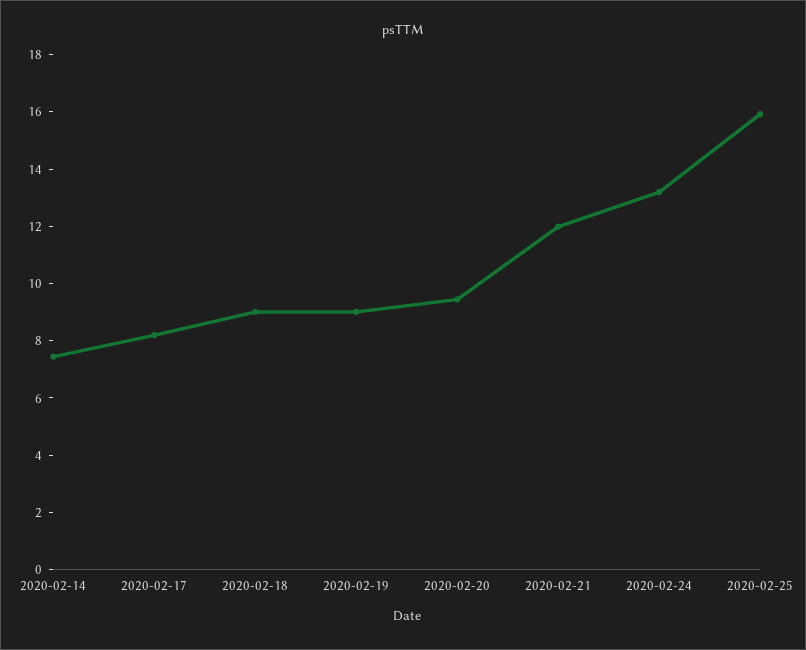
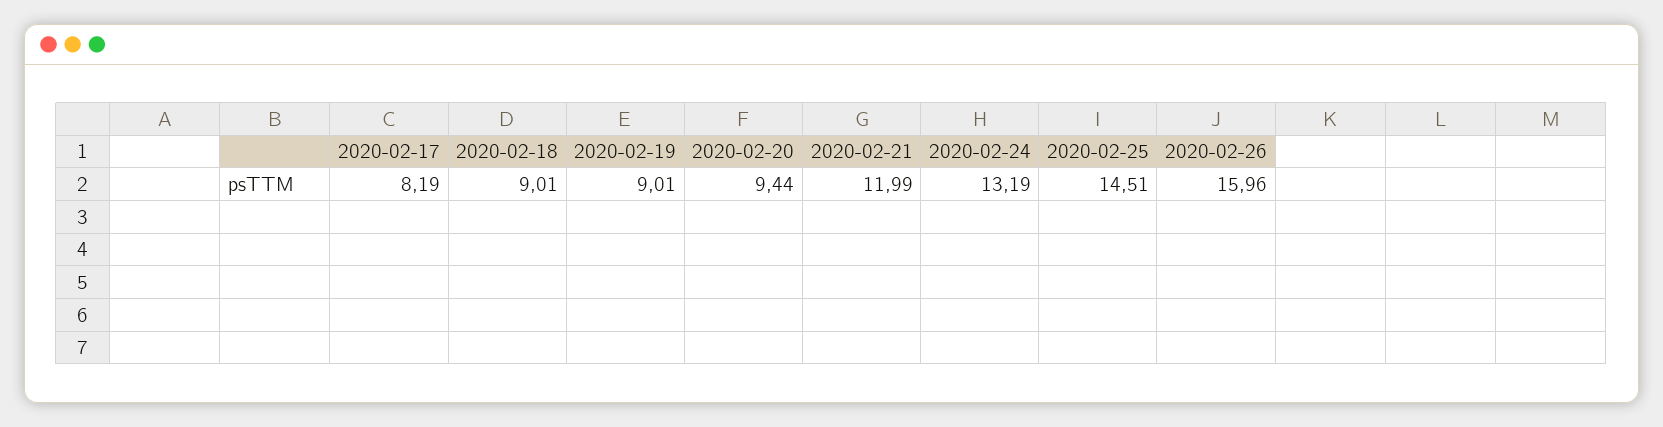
2020-02-14: 7.5 -> none
2020-02-25: 16 -> 14.51
2020-02-26: none -> 15.96

